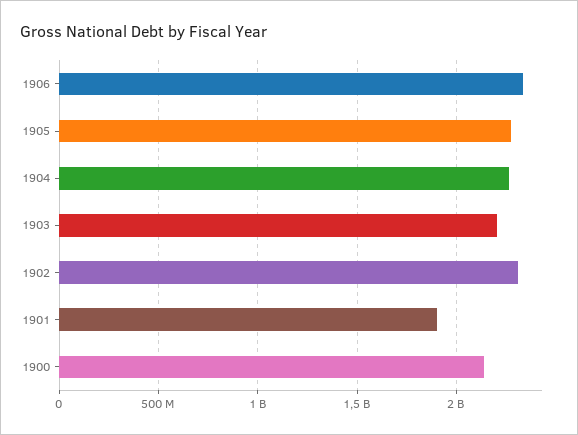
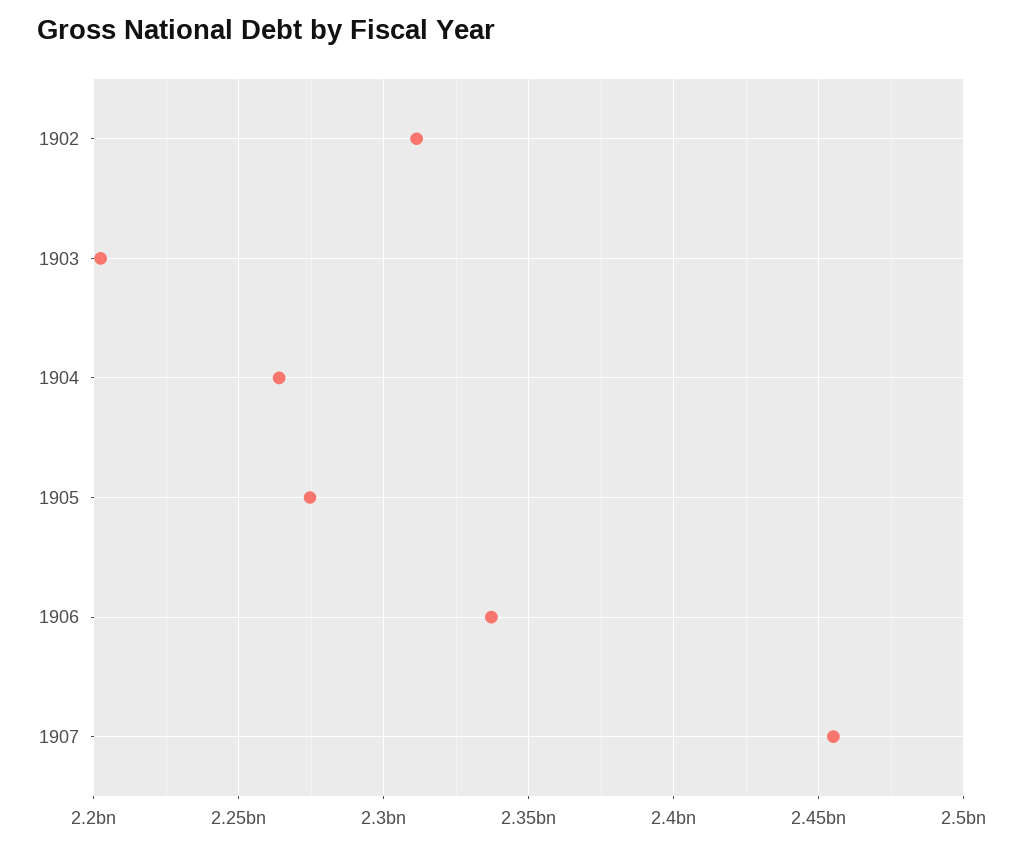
1901: 1900000000 -> none
1900: 2150000000 -> none
1907: none -> 2455000000

